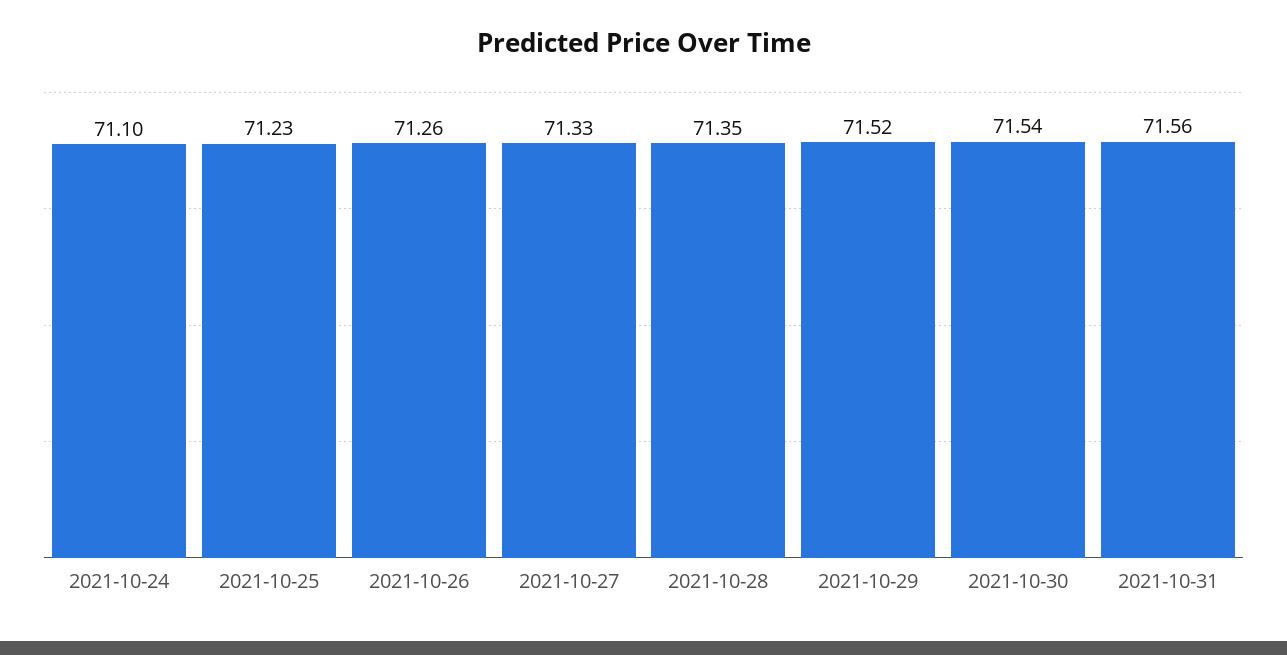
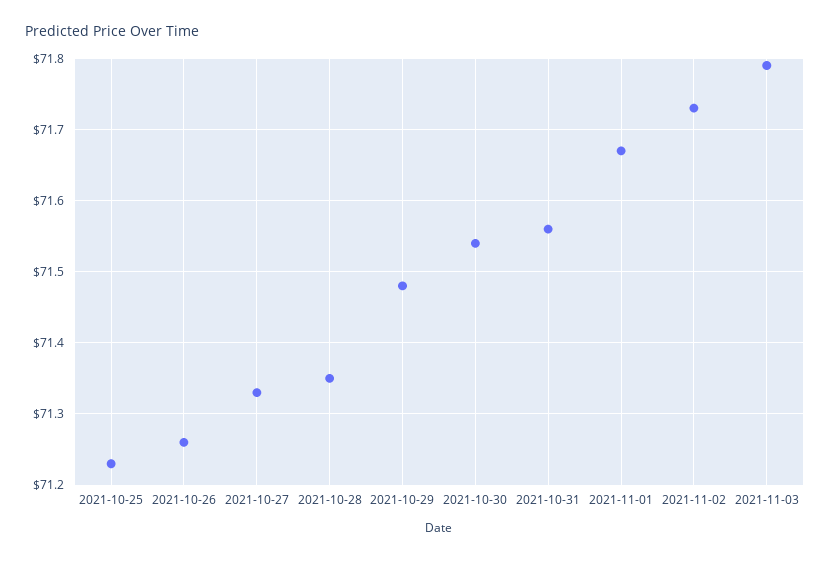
2021-10-24: 71.1 -> none
2021-10-29: 71.52 -> 71.48
2021-11-01: none -> 71.67
2021-11-02: none -> 71.73
2021-11-03: none -> 71.79

